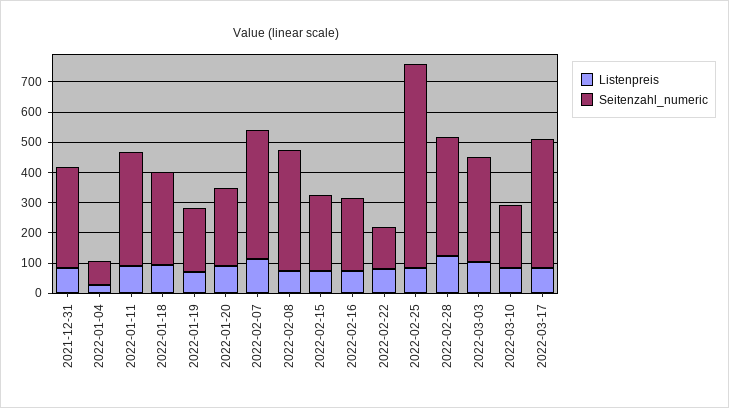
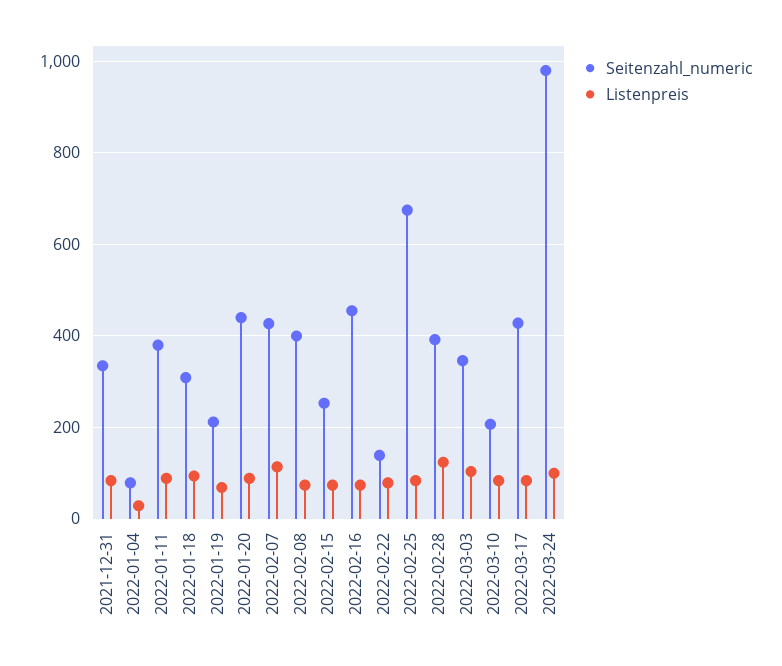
Seitenzahl_numeric, 2022-01-20: 250 -> 440
Seitenzahl_numeric, 2022-02-16: 250 -> 460
Seitenzahl_numeric, 2022-03-24: none -> 980
Listenpreis, 2022-03-24: none -> 100

